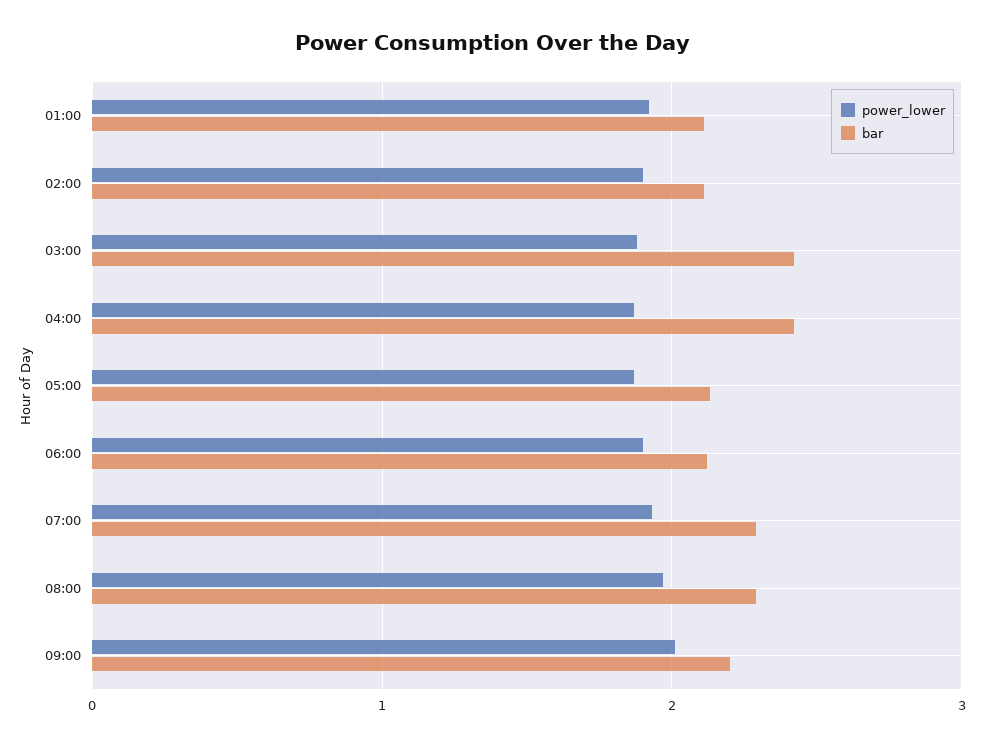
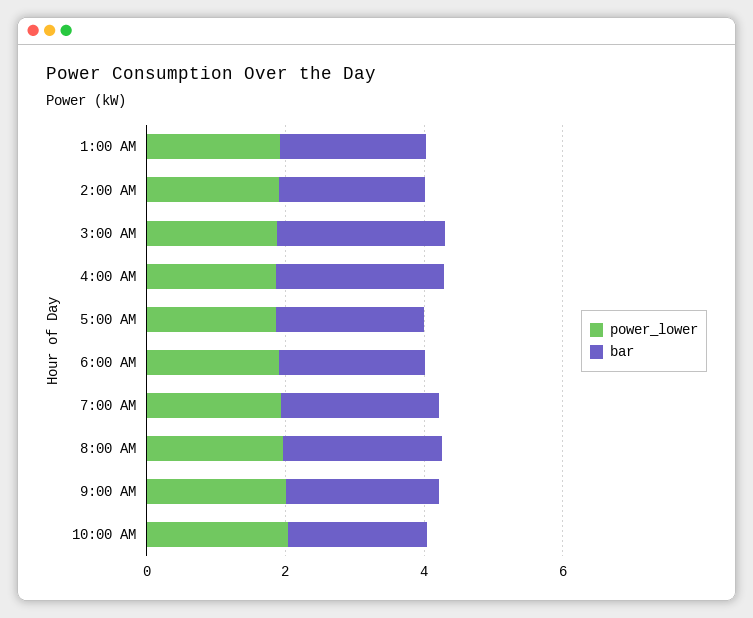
power_lower, 10:00 AM: none -> 2
bar, 10:00 AM: none -> 2

